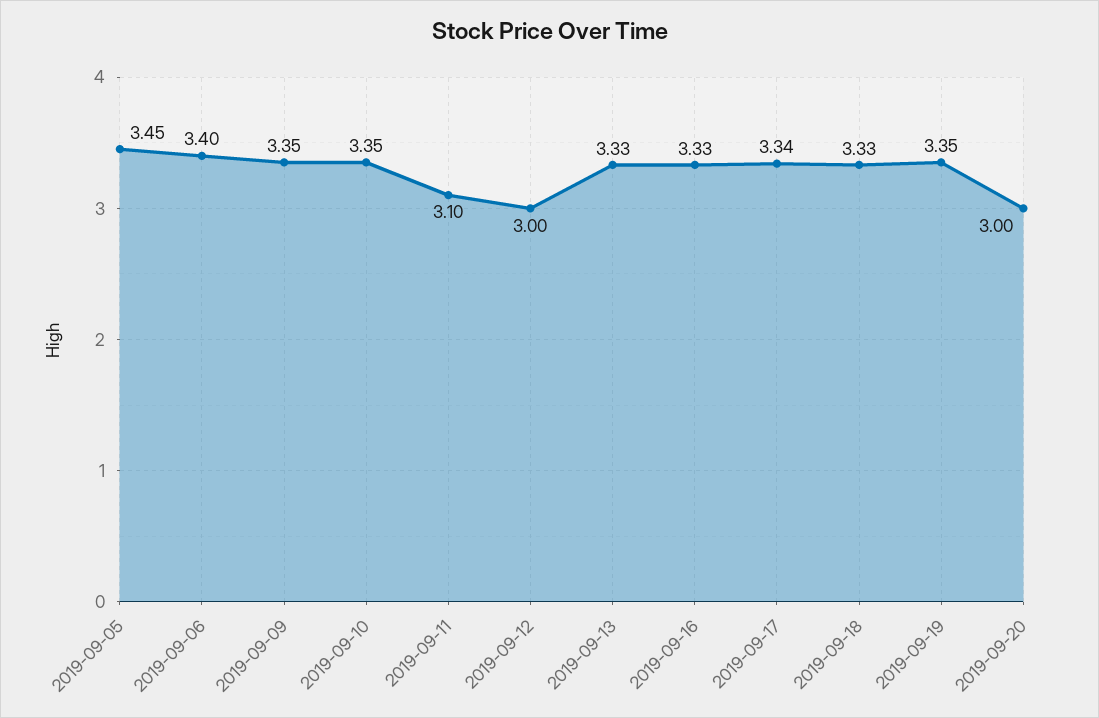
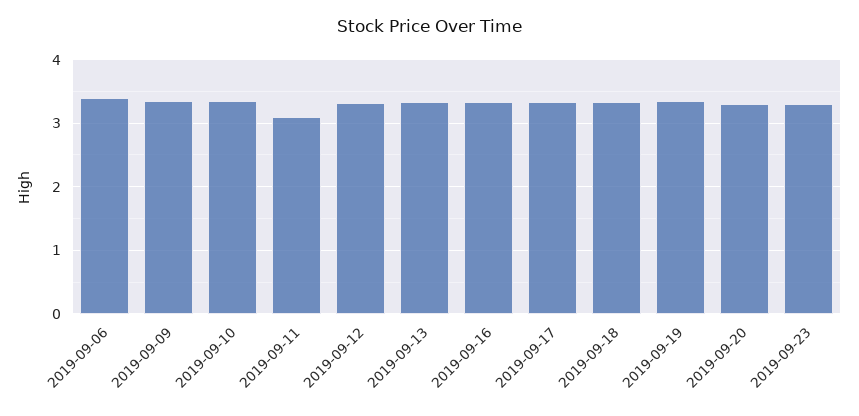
2019-09-05: 3.45 -> none
2019-09-12: 3 -> 3.3
2019-09-20: 3 -> 3.3
2019-09-23: none -> 3.3

